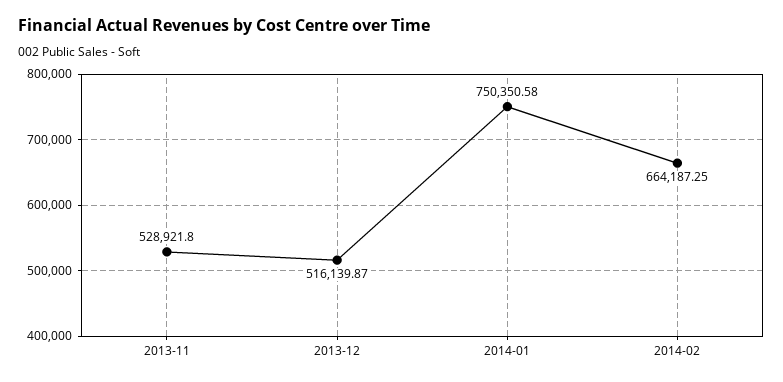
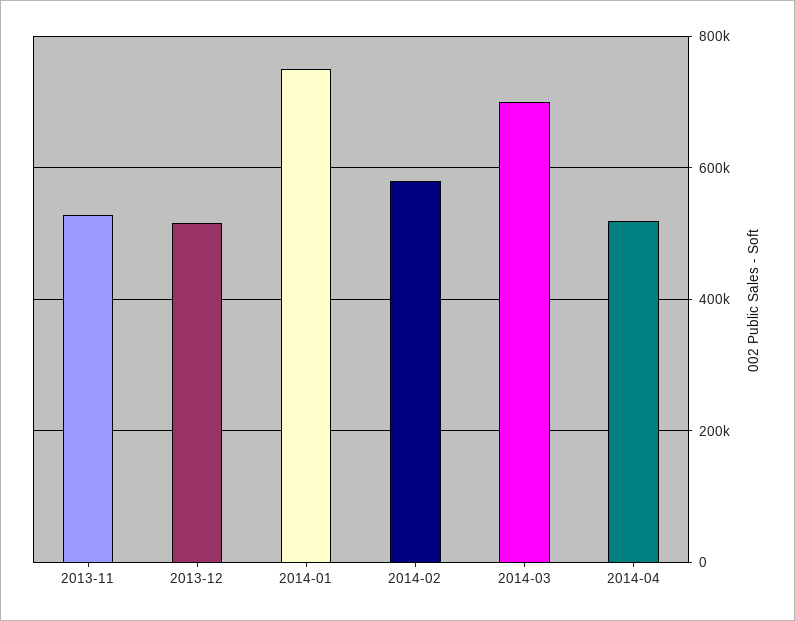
2014-02: 664187.25 -> 580000
2014-03: none -> 700000
2014-04: none -> 520000

